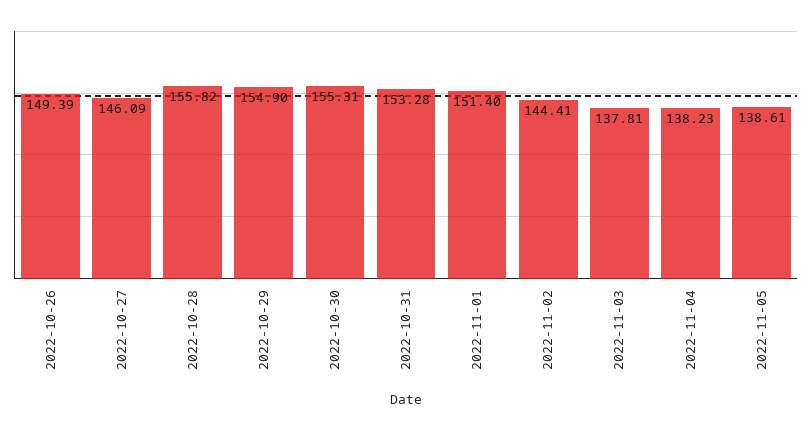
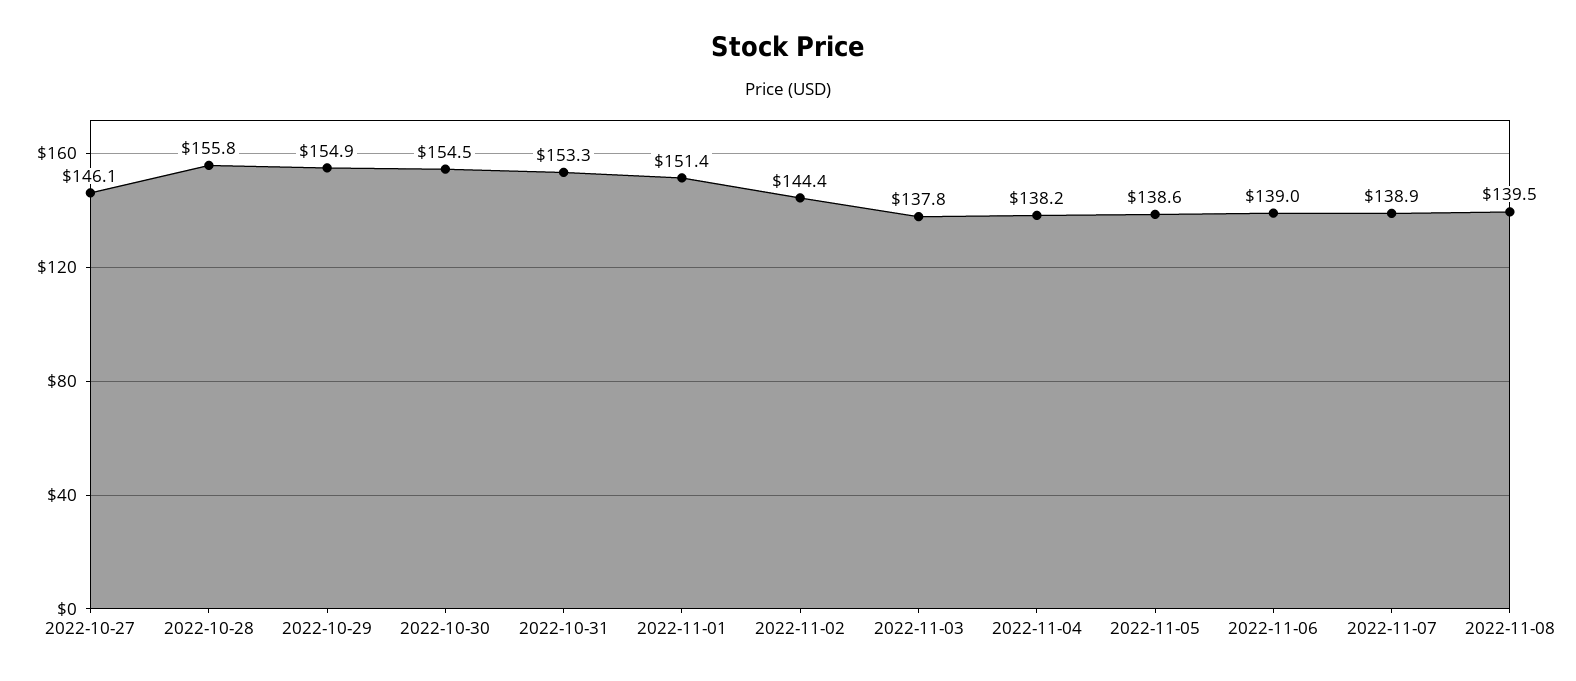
2022-10-26: 149.39 -> none
2022-10-30: 155.31 -> 154.5
2022-11-06: none -> 139
2022-11-07: none -> 138.9
2022-11-08: none -> 139.5

